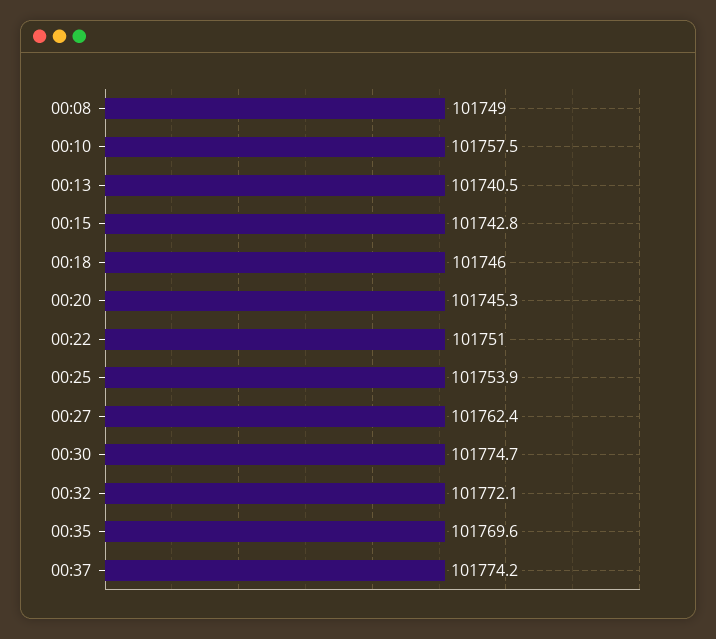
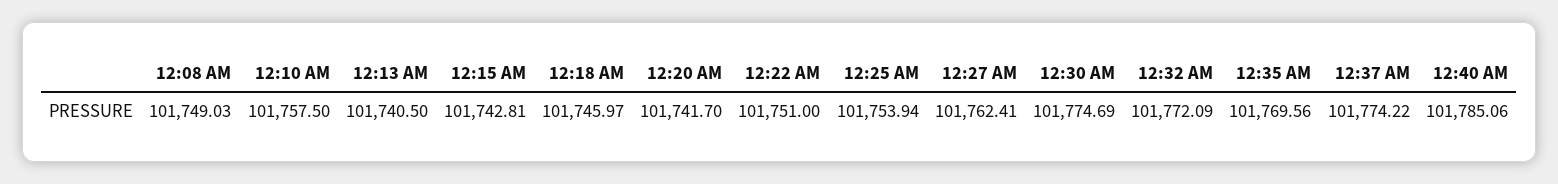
00:20: 101745.3 -> 101741.7
12:40 AM: none -> 101785.06

